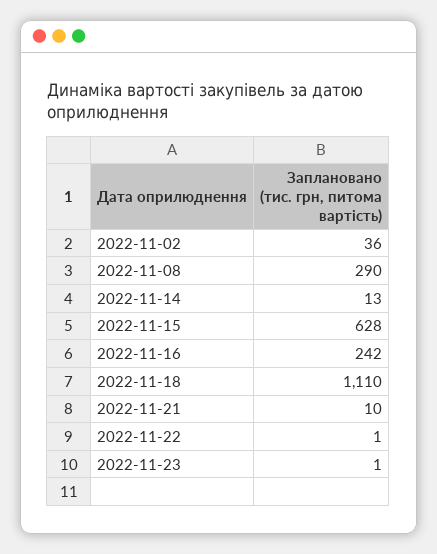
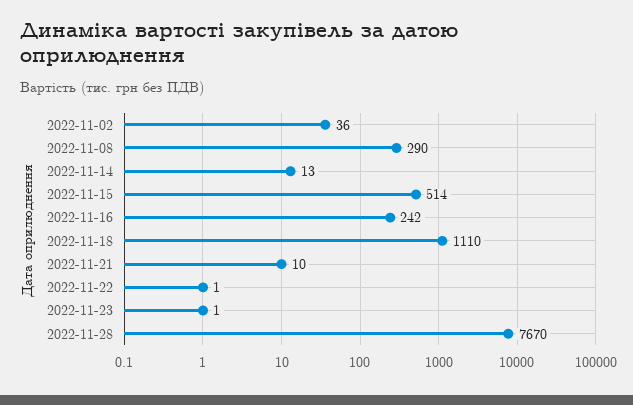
2022-11-15: 628 -> 514
2022-11-28: none -> 7670

